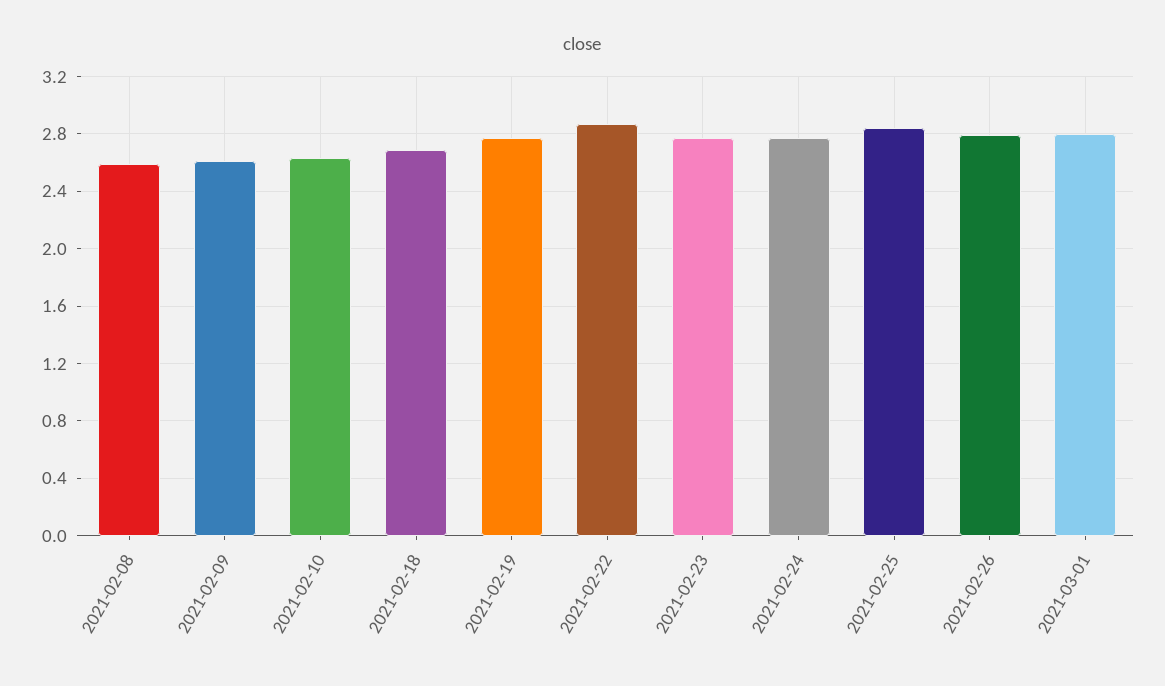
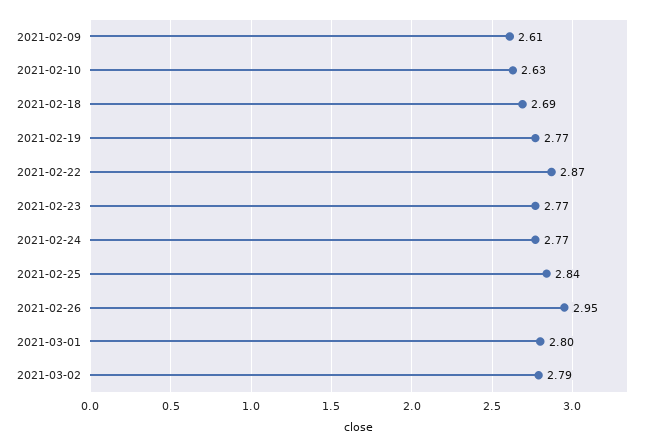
2021-02-08: 2.6 -> none
2021-02-26: 2.8 -> 2.95
2021-03-02: none -> 2.79

